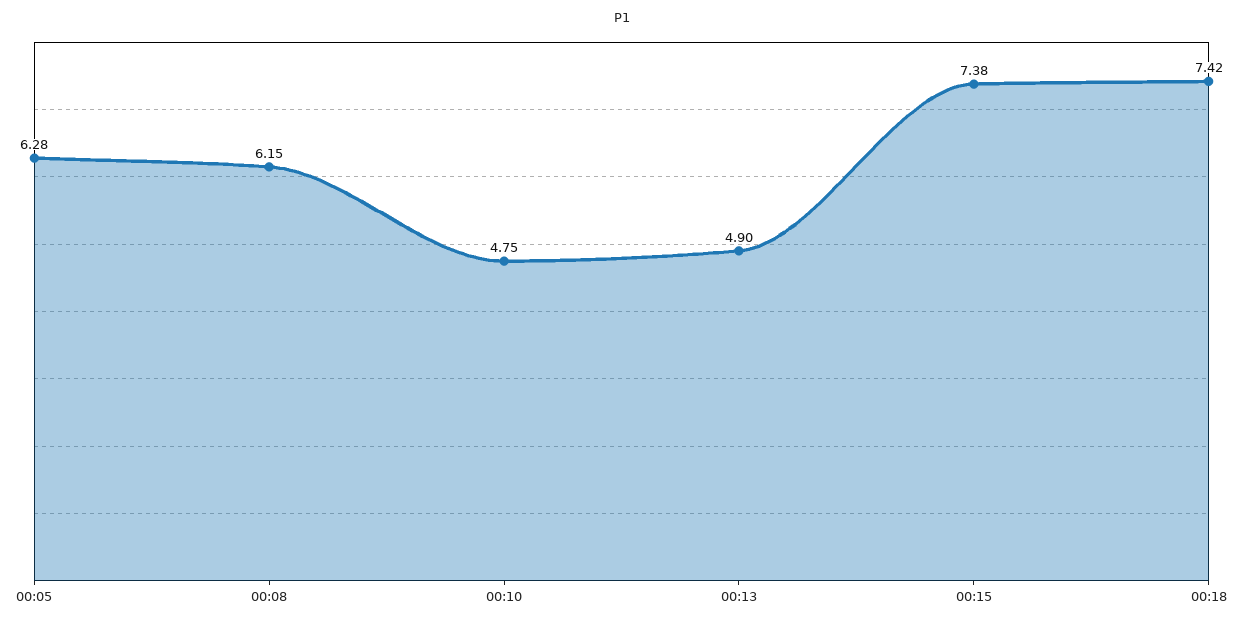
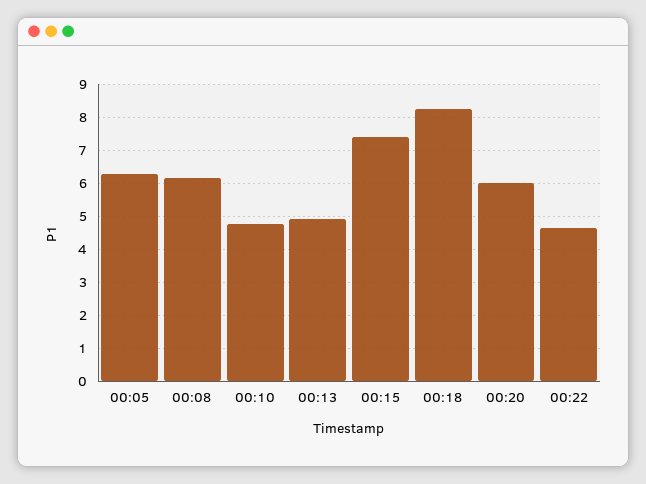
00:18: 7.42 -> 8.2
00:20: none -> 6
00:22: none -> 4.6

